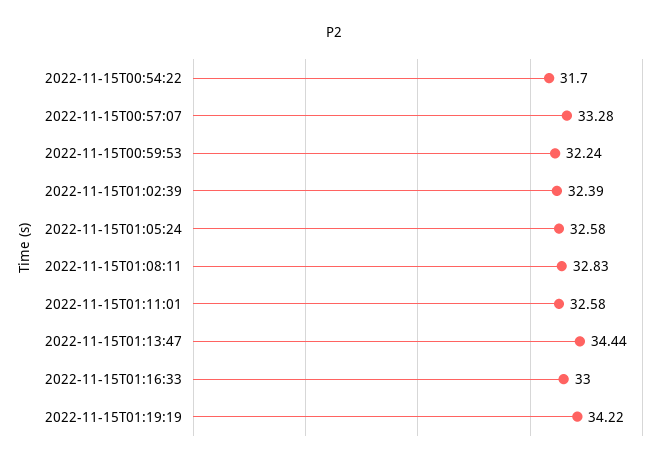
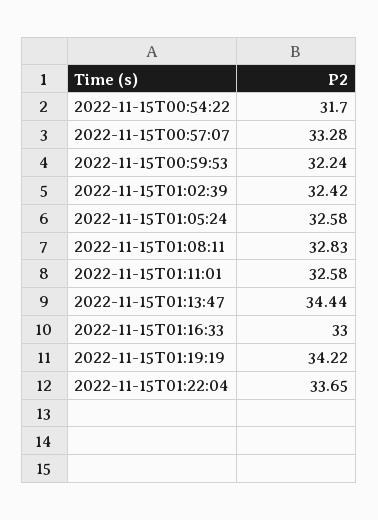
2022-11-15T01:02:39: 32.39 -> 32.42
2022-11-15T01:22:04: none -> 33.65

